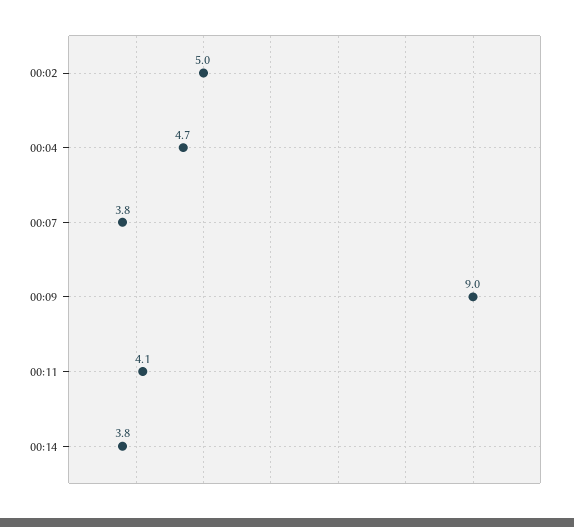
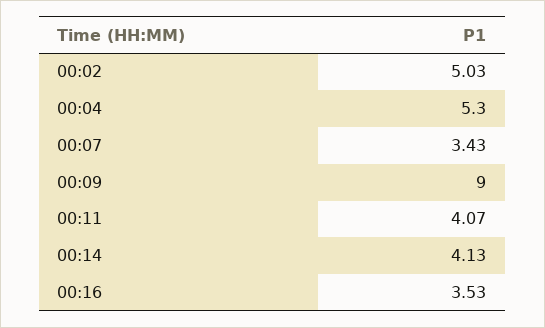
00:04: 4.7 -> 5.3
00:07: 3.8 -> 3.43
00:14: 3.8 -> 4.13
00:16: none -> 3.53

